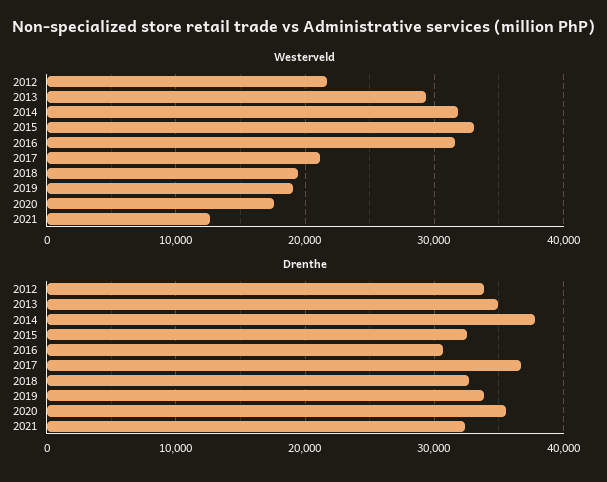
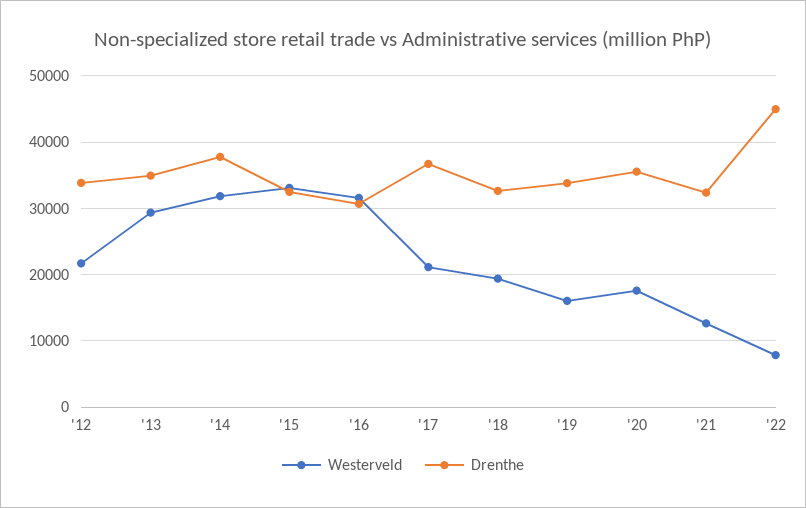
Westerveld, 2019: 19000 -> 16000
Westerveld, '22: none -> 8000
Drenthe, '22: none -> 45000

